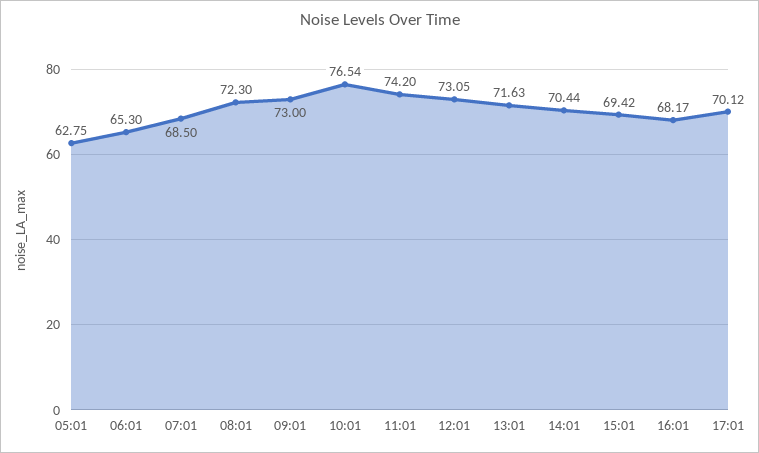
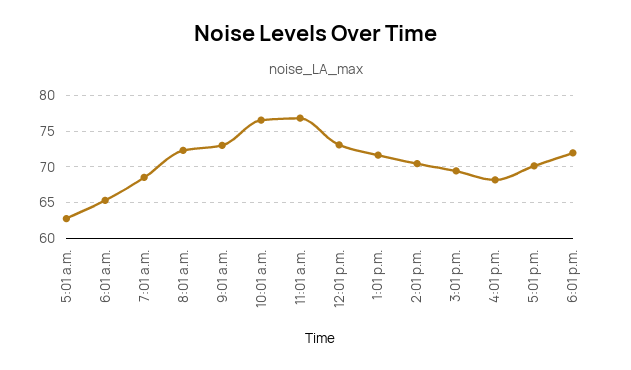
11:01: 74.2 -> 77
6:01 p.m.: none -> 72

